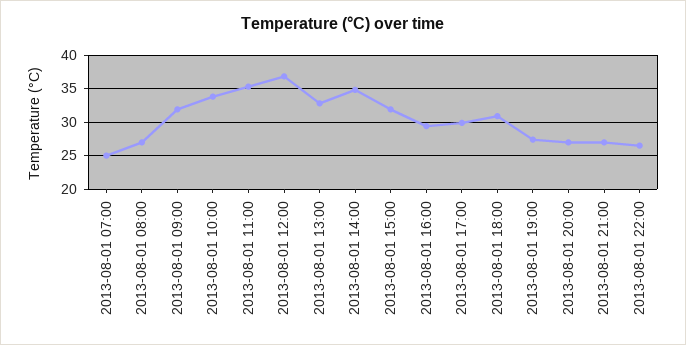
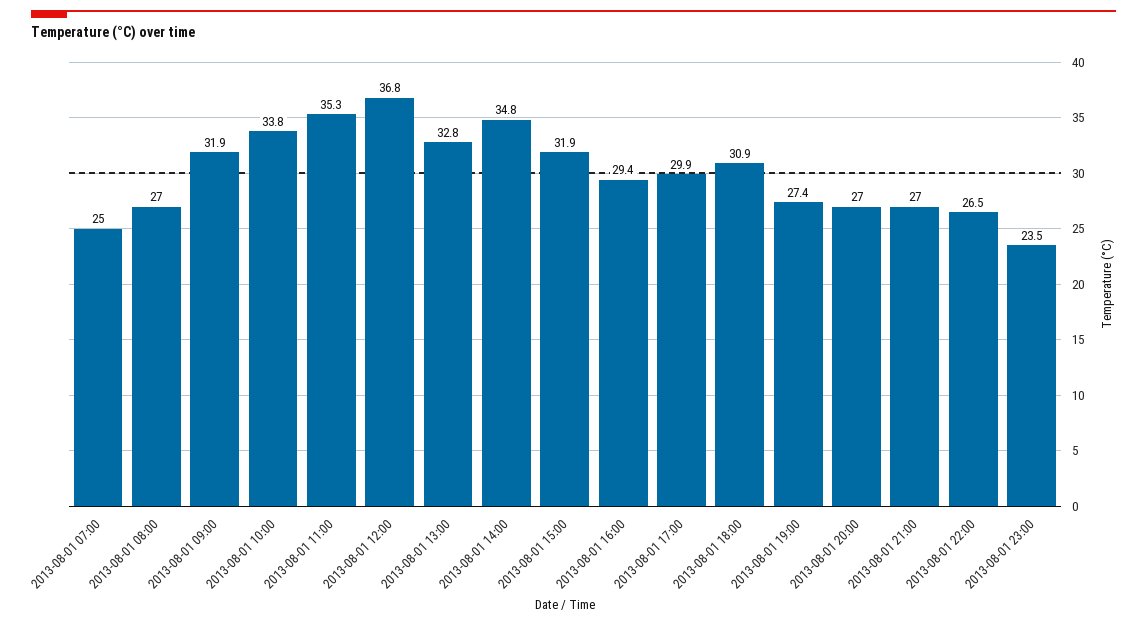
2013-08-01 23:00: none -> 23.5

